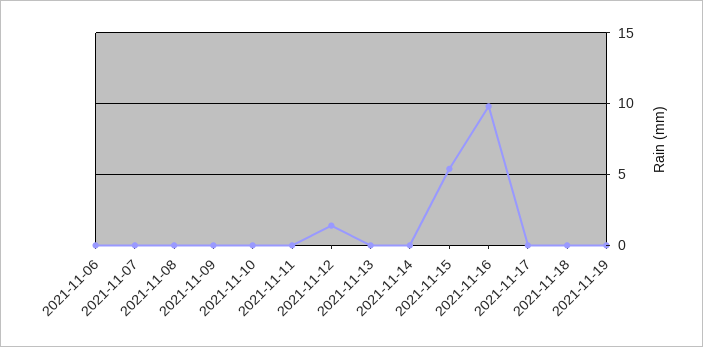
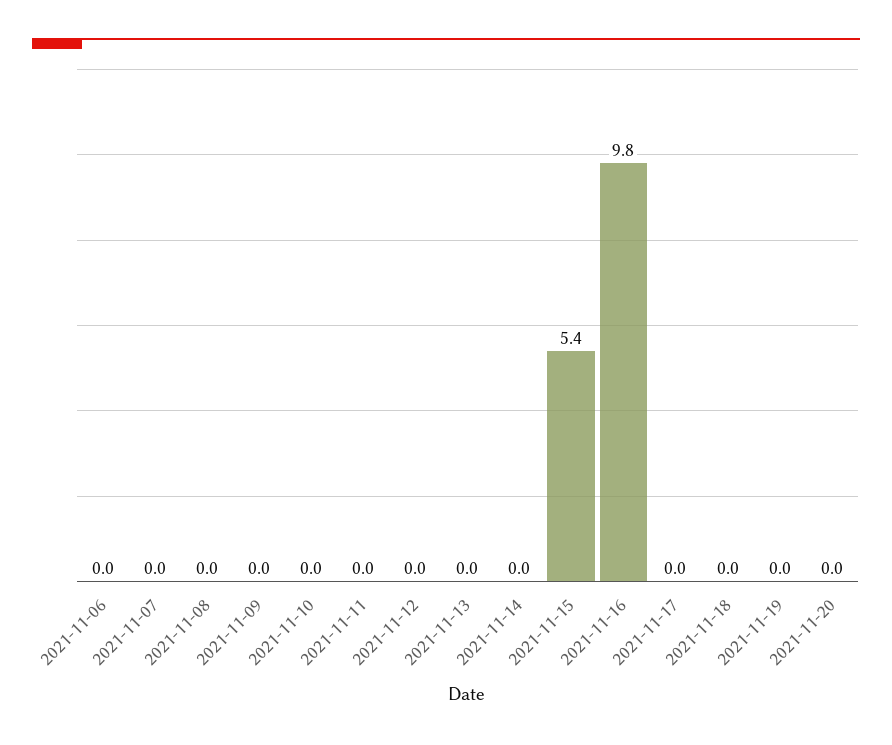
2021-11-12: 1.5 -> 0
2021-11-20: none -> 0

